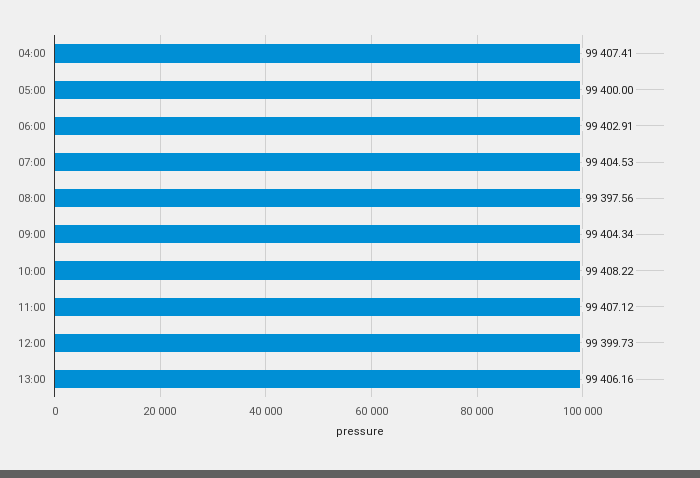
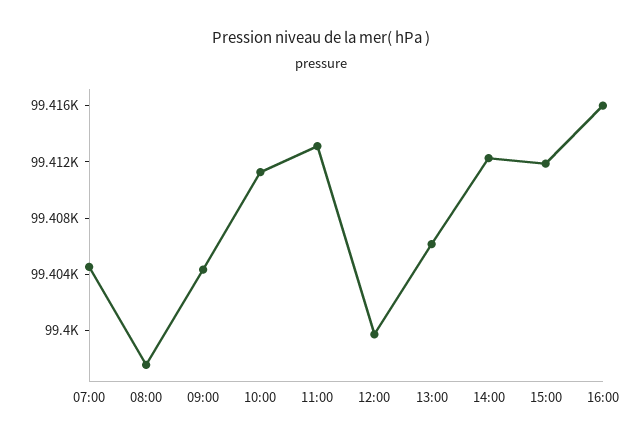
04:00: 99407.41 -> none
05:00: 99400 -> none
06:00: 99402.91 -> none
10:00: 99408.22 -> 99411
11:00: 99407.12 -> 99413
14:00: none -> 99412
15:00: none -> 99412
16:00: none -> 99416

